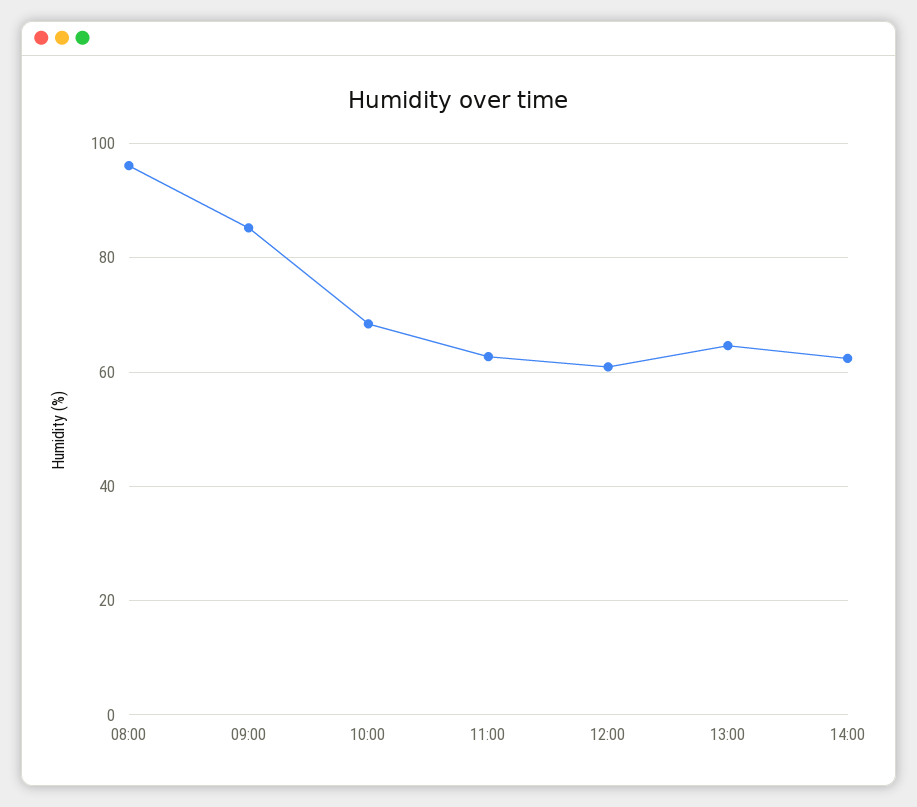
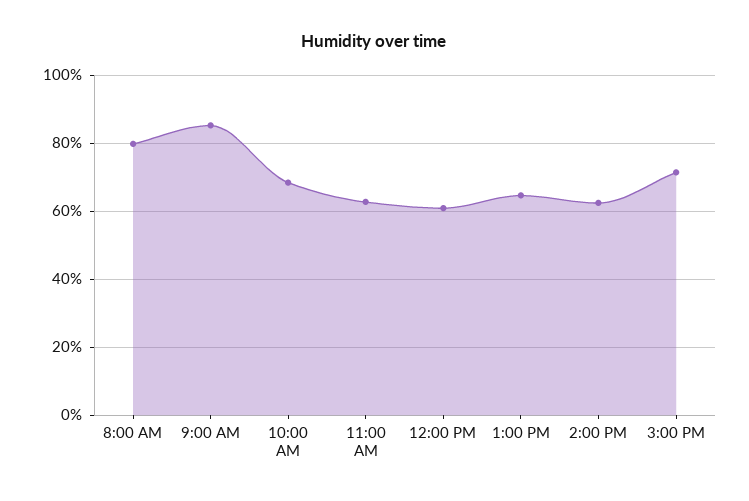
08:00: 96 -> 80
3:00 PM: none -> 72

